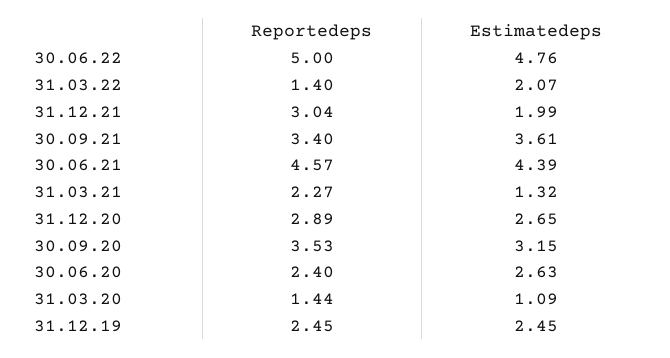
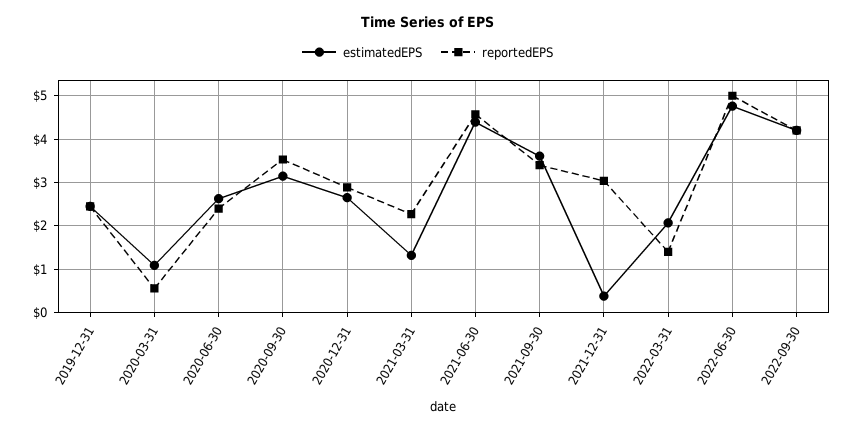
Estimatedeps, 31.12.21: 1.99 -> 0.4
Reportedeps, 31.03.20: 1.44 -> 0.6
Estimatedeps, 2022-09-30: none -> 4.2
Reportedeps, 2022-09-30: none -> 4.2

